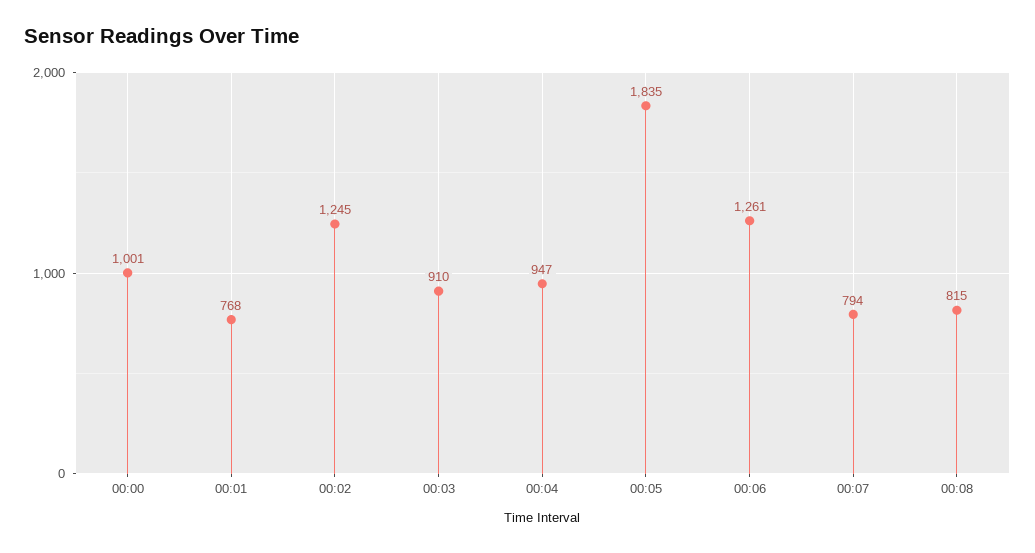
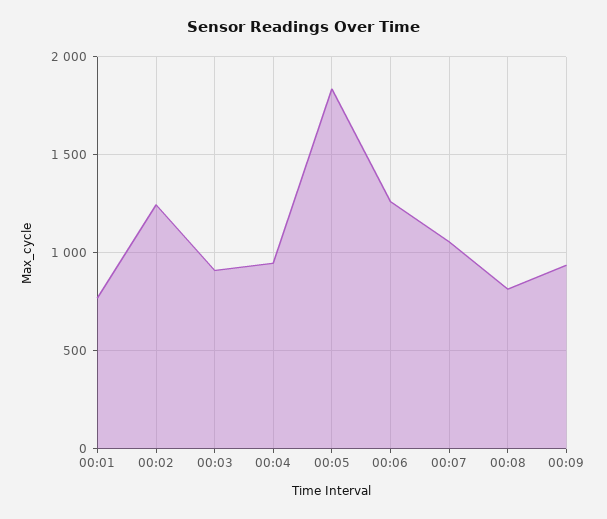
00:00: 1001 -> none
00:07: 794 -> 1050
00:09: none -> 950

